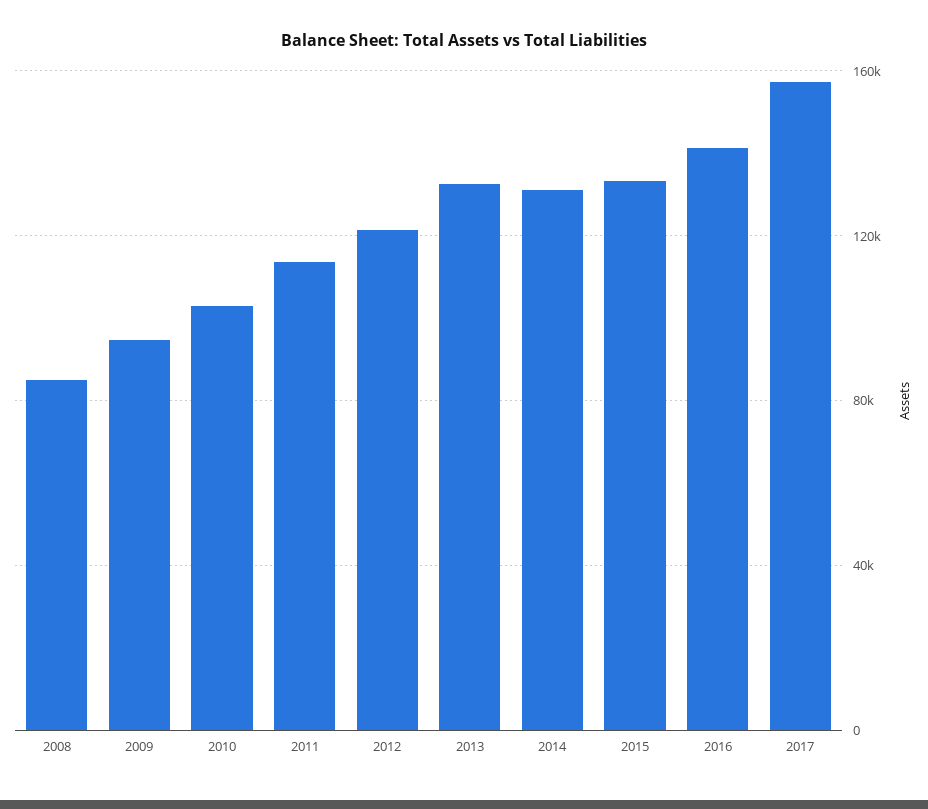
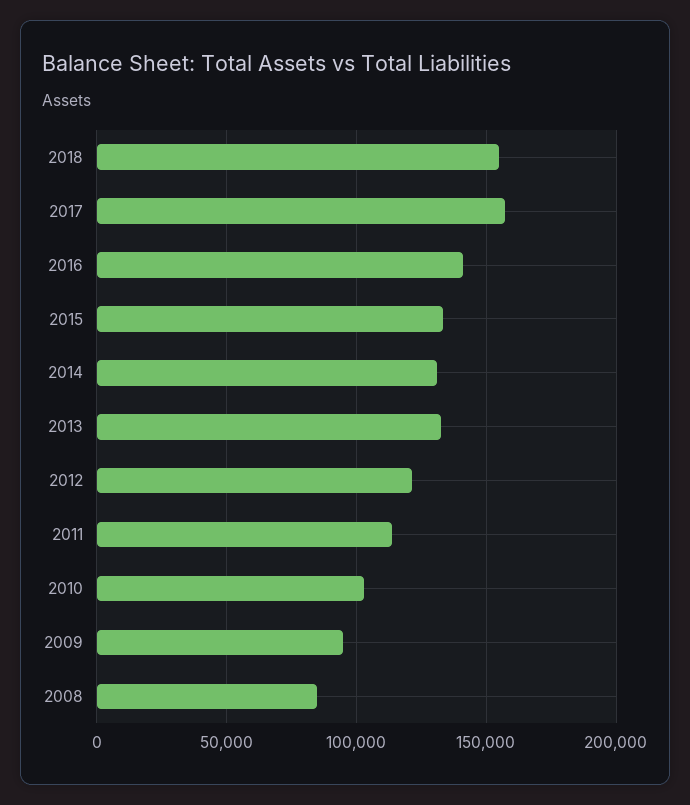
2018: none -> 155000

